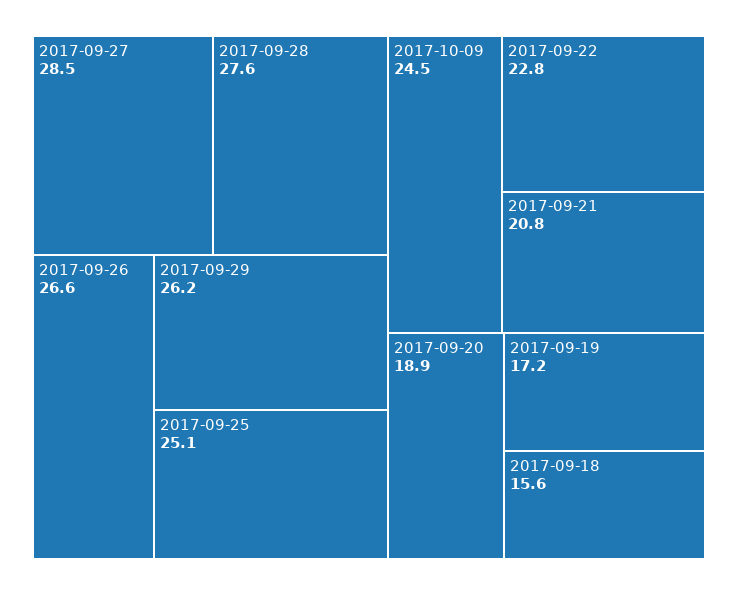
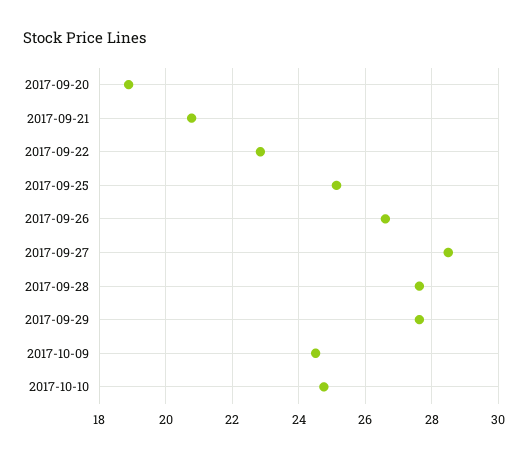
2017-09-29: 26.2 -> 27.6
2017-09-19: 17.2 -> none
2017-09-18: 15.6 -> none
2017-10-10: none -> 24.8

